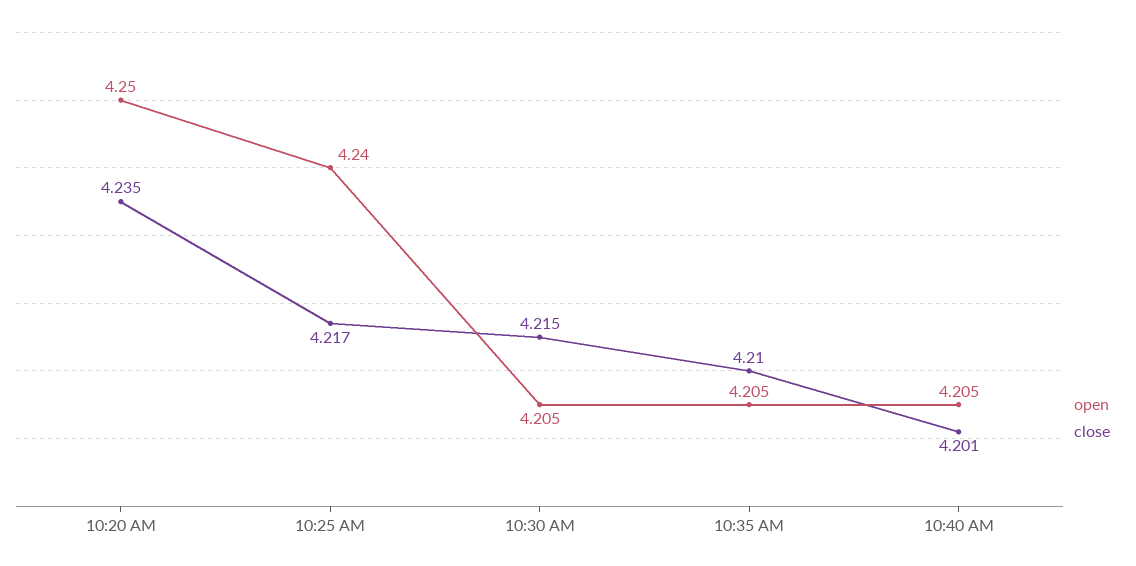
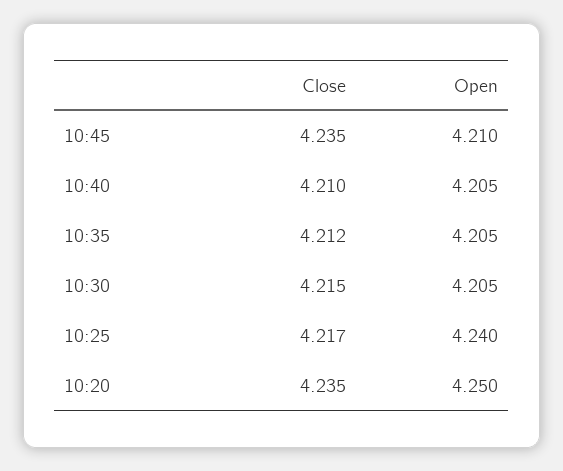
close, 10:35 AM: 4.21 -> 4.212
close, 10:40 AM: 4.201 -> 4.21
close, 10:45: none -> 4.235
open, 10:45: none -> 4.21

